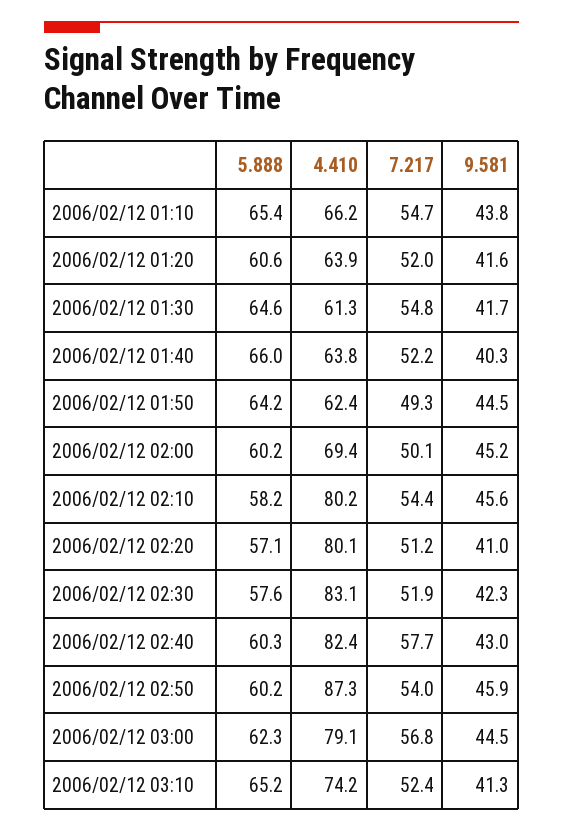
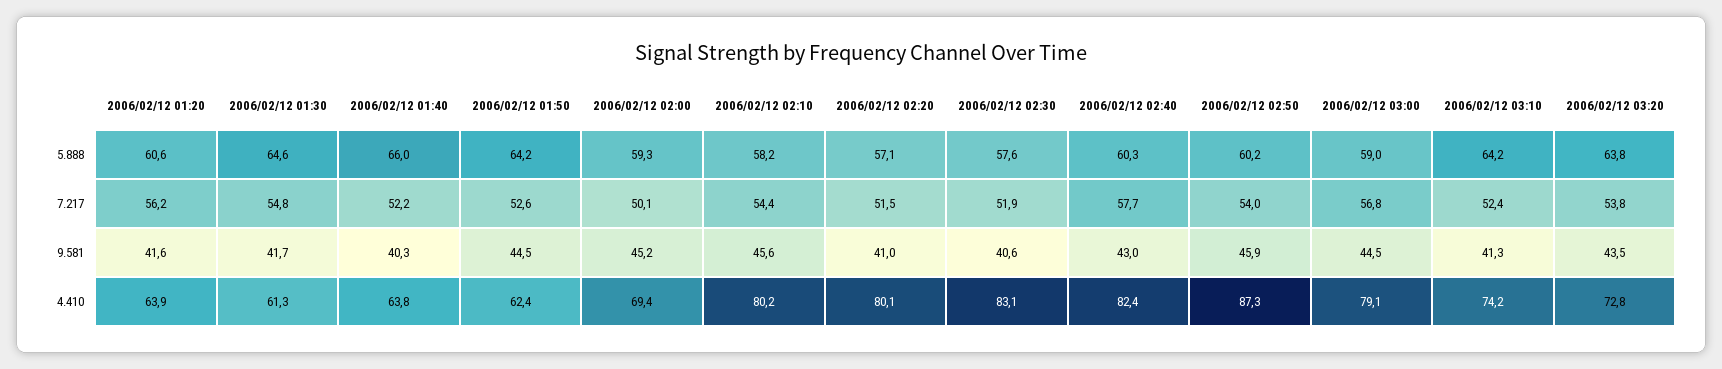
5.888, 2006/02/12 01:10: 65.4 -> none
4.410, 2006/02/12 01:10: 66.2 -> none
7.217, 2006/02/12 01:10: 54.7 -> none
9.581, 2006/02/12 01:10: 43.8 -> none
7.217, 2006/02/12 01:20: 52 -> 56.2
7.217, 2006/02/12 01:50: 49.3 -> 52.6
5.888, 2006/02/12 02:00: 60.2 -> 59.3
7.217, 2006/02/12 02:20: 51.2 -> 51.5
9.581, 2006/02/12 02:30: 42.3 -> 40.6
5.888, 2006/02/12 03:00: 62.3 -> 59
5.888, 2006/02/12 03:10: 65.2 -> 64.2
5.888, 2006/02/12 03:20: none -> 63.8
7.217, 2006/02/12 03:20: none -> 53.8
9.581, 2006/02/12 03:20: none -> 43.5
4.410, 2006/02/12 03:20: none -> 72.8

